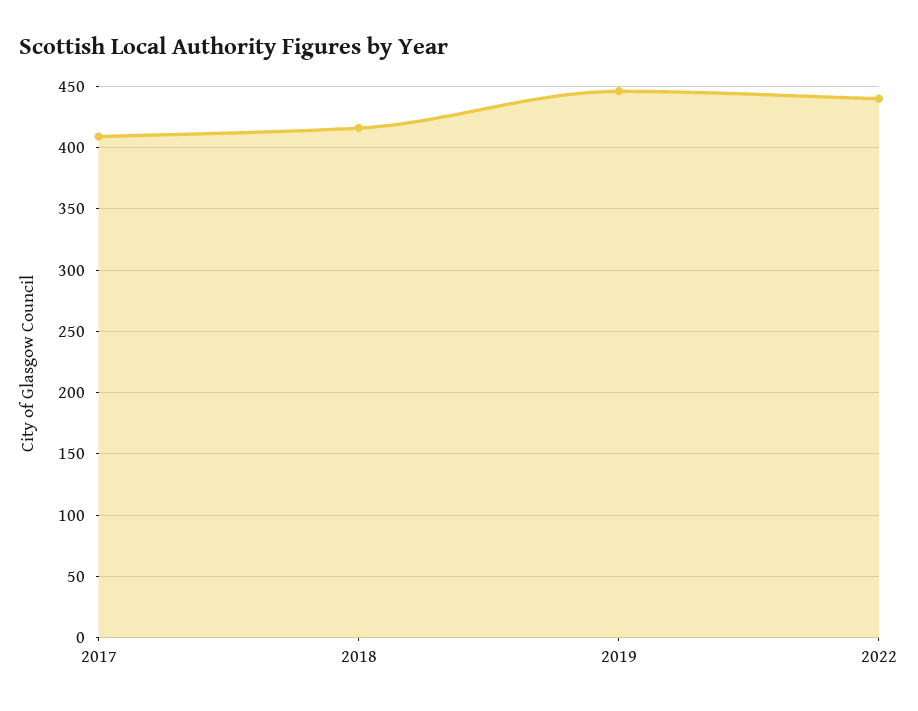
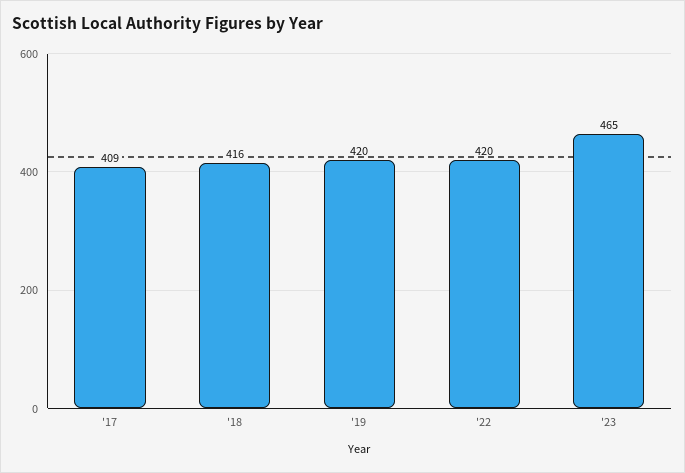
2019: 445 -> 420
2022: 440 -> 420
'23: none -> 465

